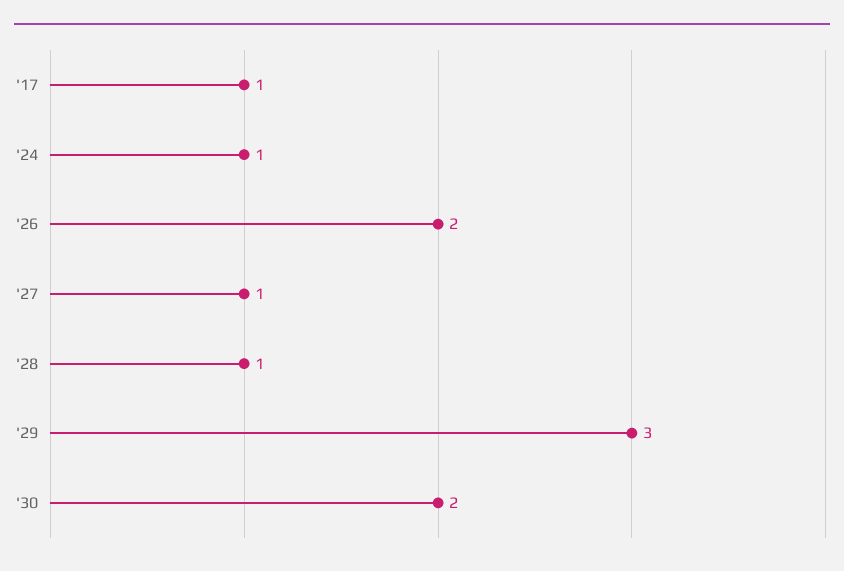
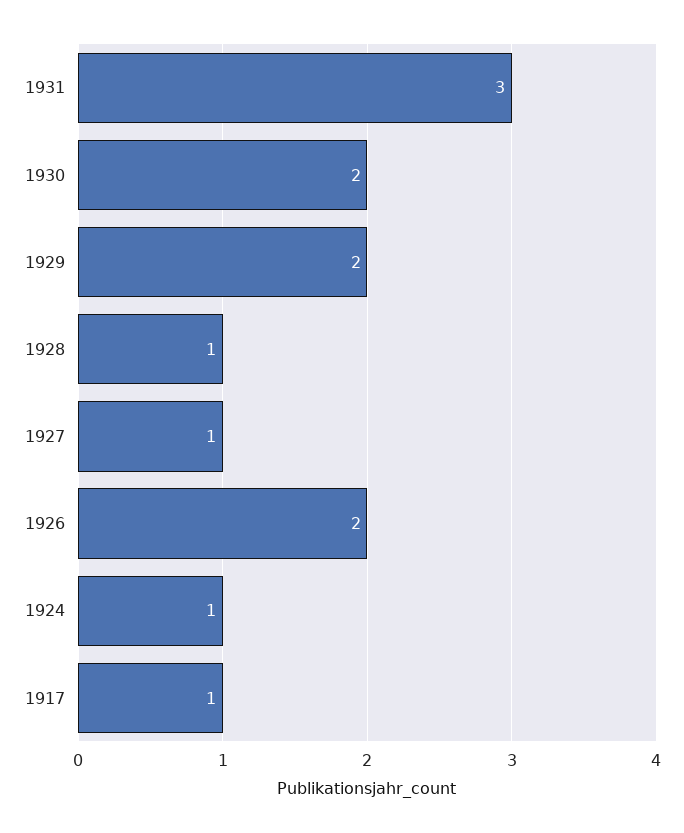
'29: 3 -> 2
1931: none -> 3

